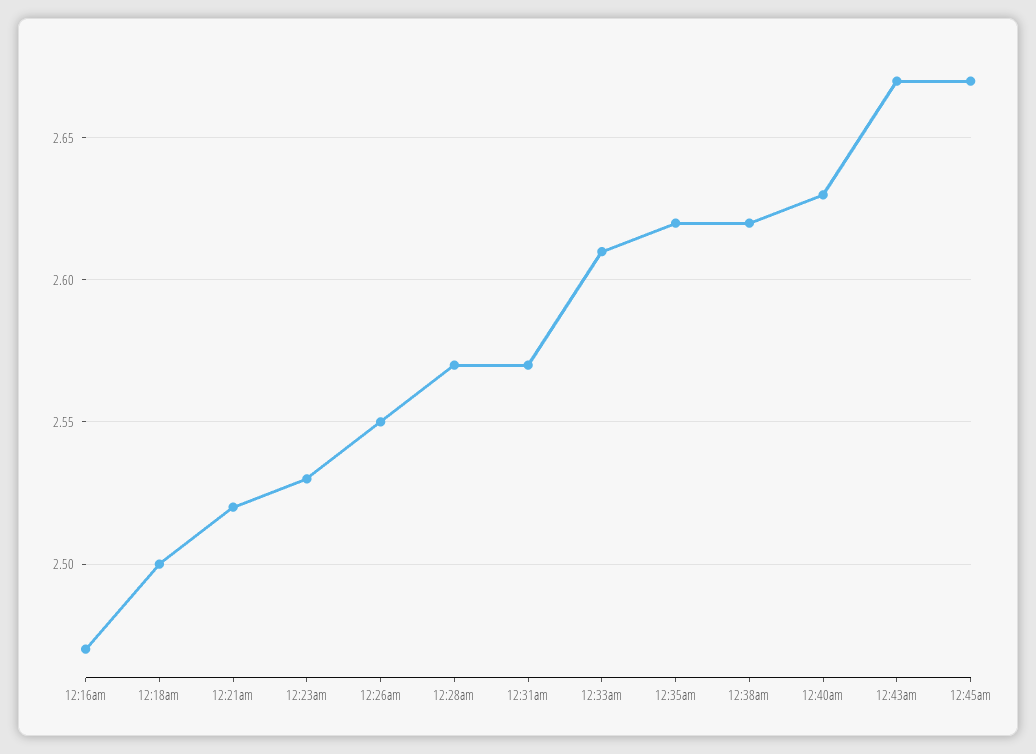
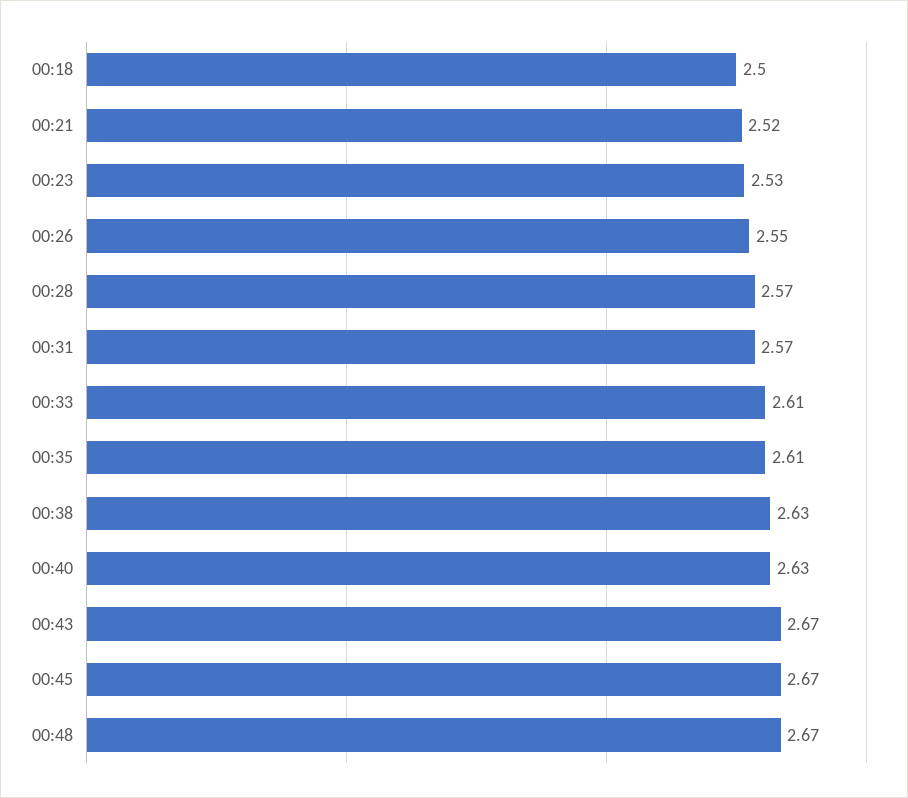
12:16am: 2.47 -> none
12:35am: 2.62 -> 2.61
12:38am: 2.62 -> 2.63
00:48: none -> 2.67

